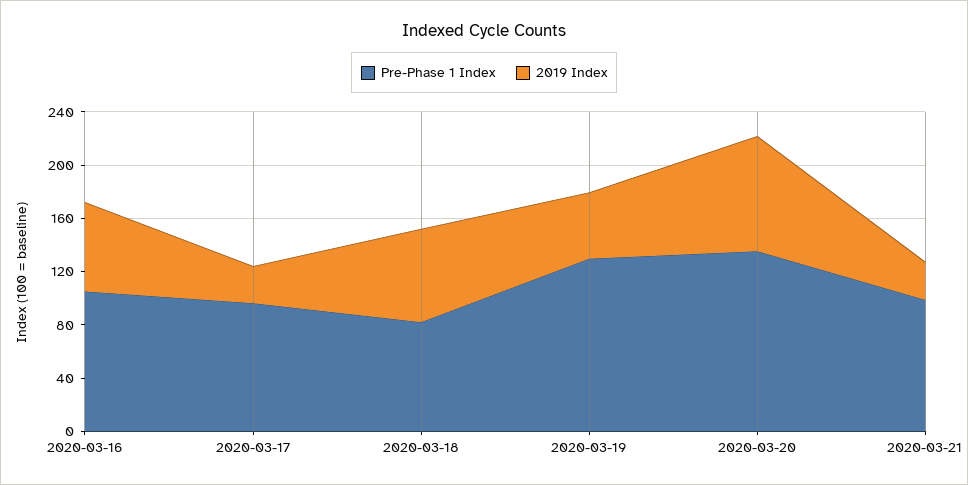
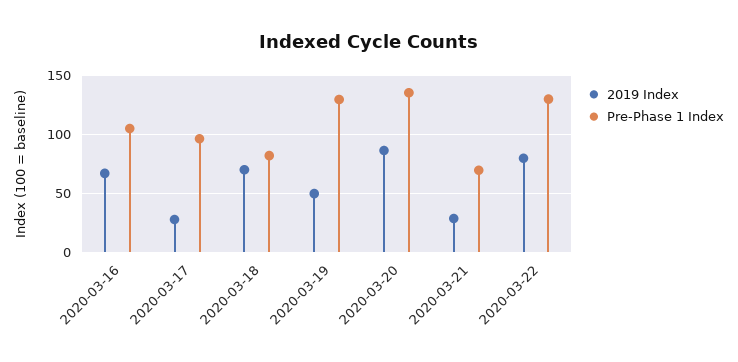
Pre-Phase 1 Index, 2020-03-21: 100 -> 70
2019 Index, 2020-03-22: none -> 80
Pre-Phase 1 Index, 2020-03-22: none -> 130

